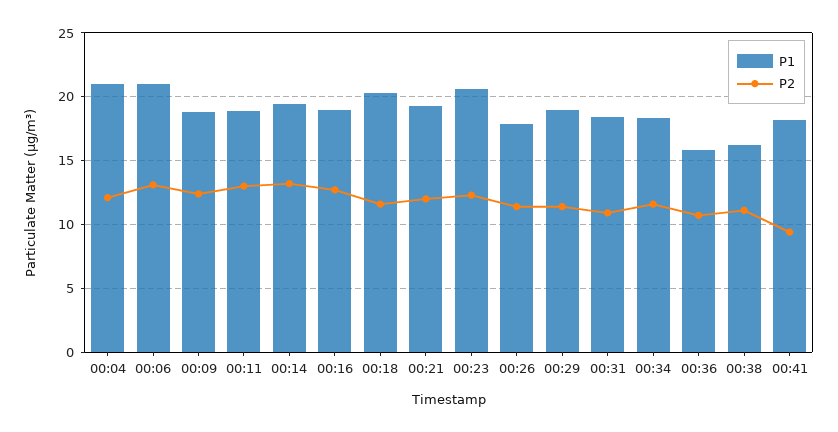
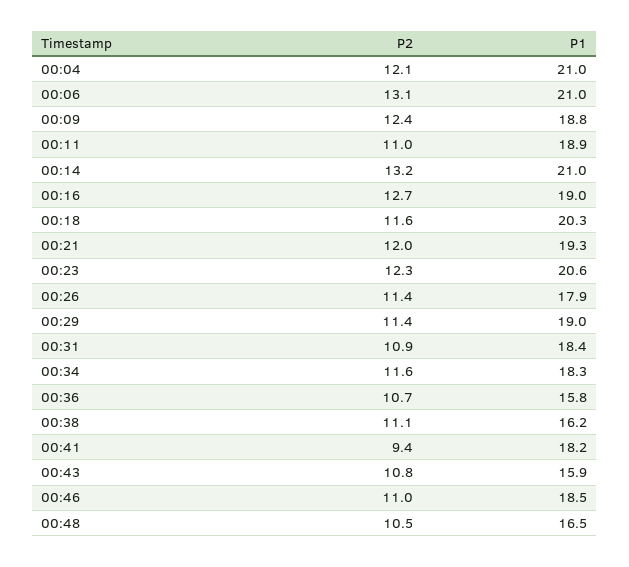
P2, 00:11: 13 -> 11
P1, 00:14: 19.5 -> 21
P2, 00:43: none -> 10.8
P1, 00:43: none -> 15.9
P2, 00:46: none -> 11
P1, 00:46: none -> 18.5
P2, 00:48: none -> 10.5
P1, 00:48: none -> 16.5

